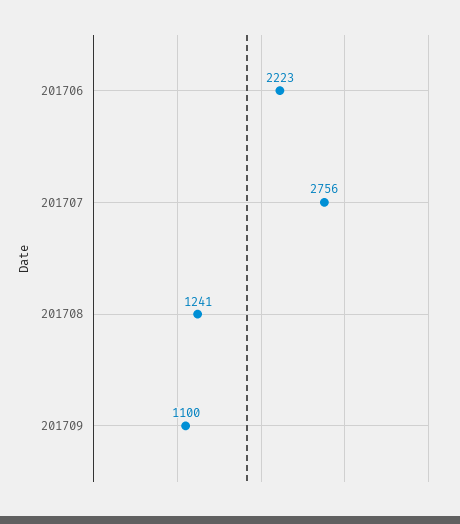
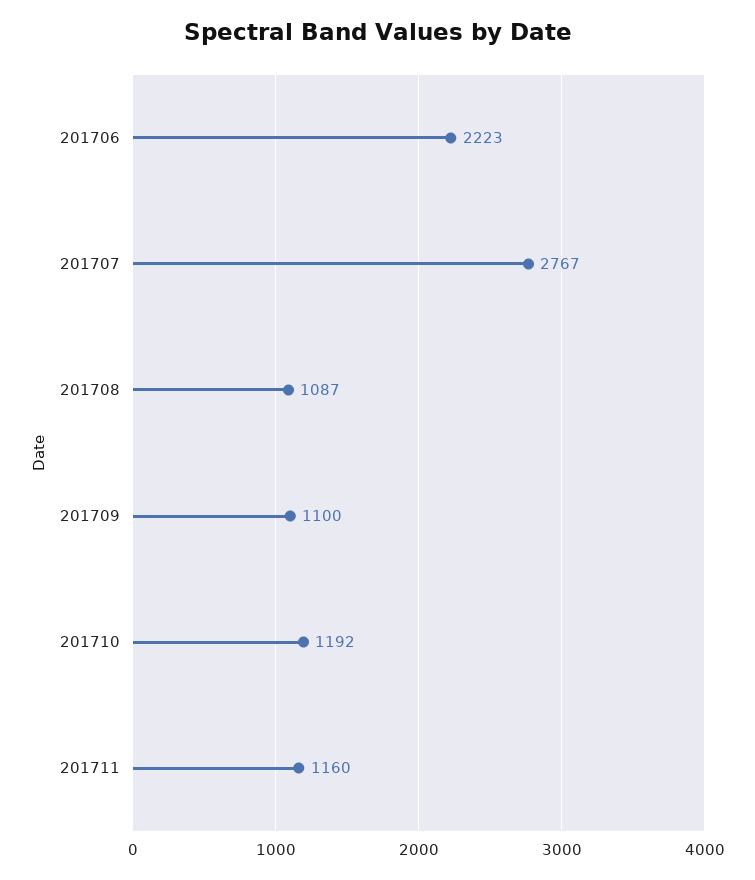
201707: 2756 -> 2767
201708: 1241 -> 1087
201710: none -> 1192
201711: none -> 1160

